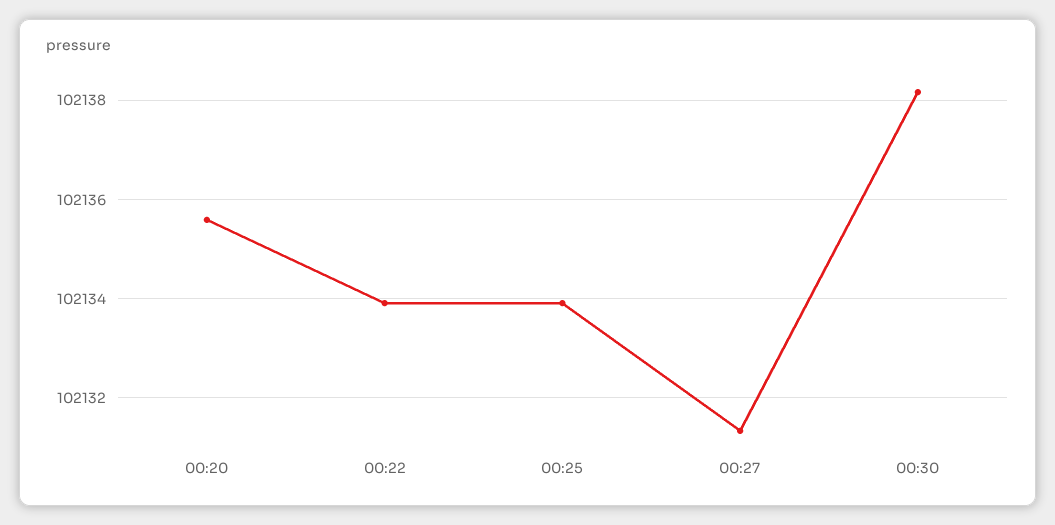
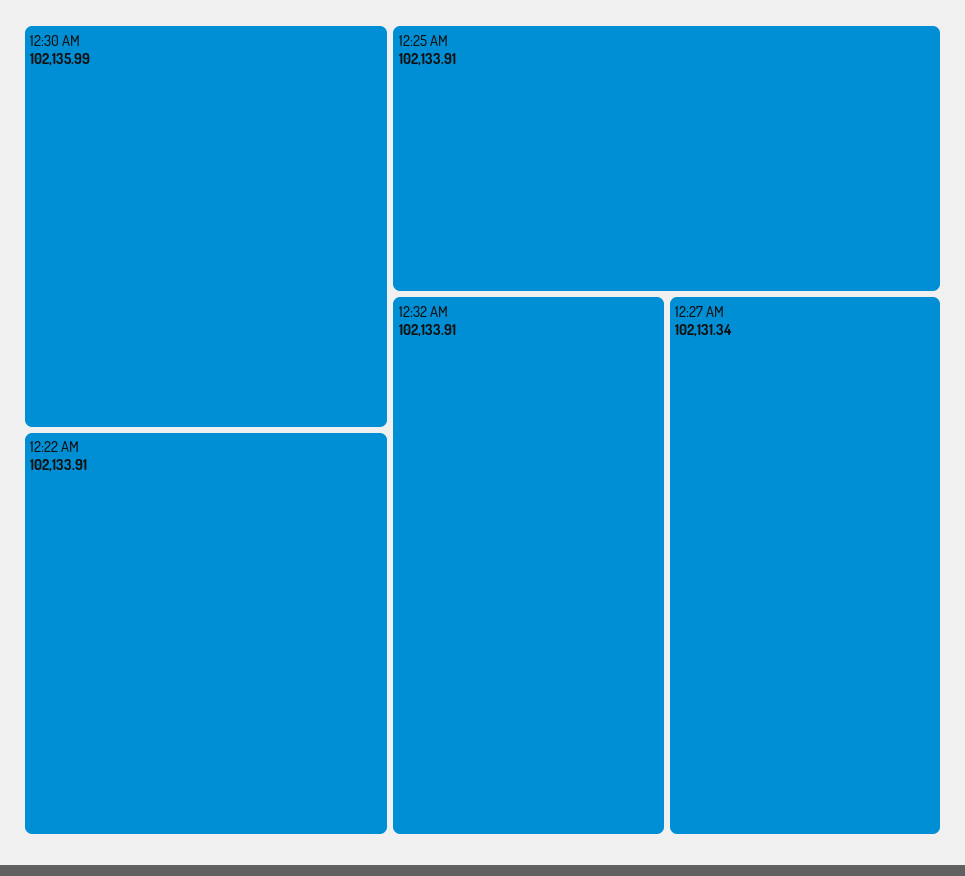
00:20: 102135.6 -> none
00:30: 102138.2 -> 102135.99
12:32 AM: none -> 102133.91

